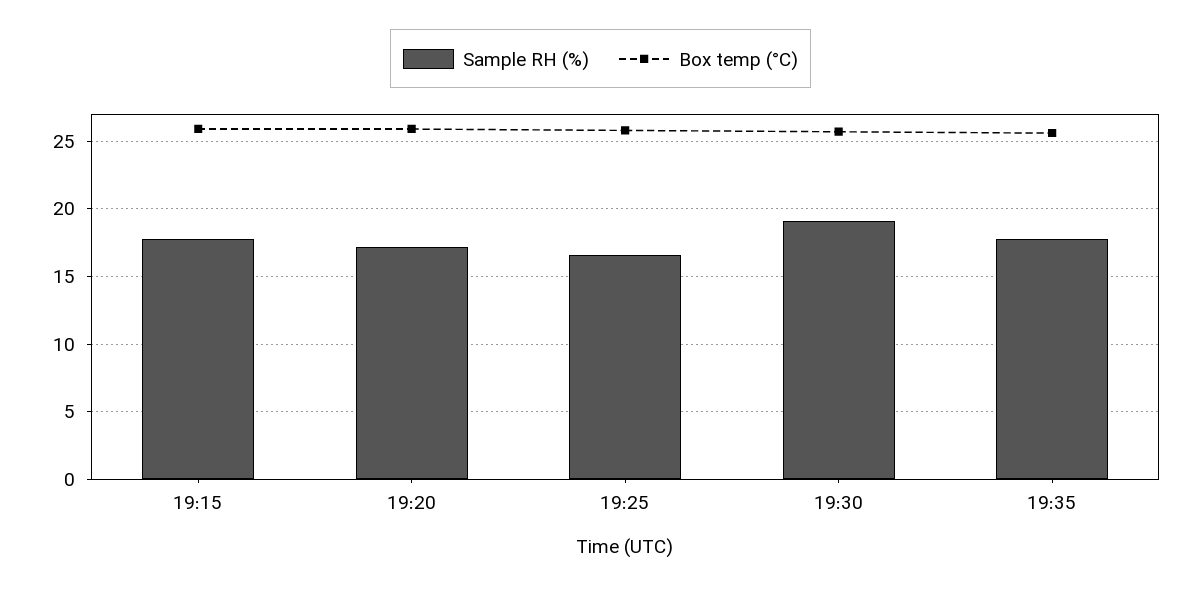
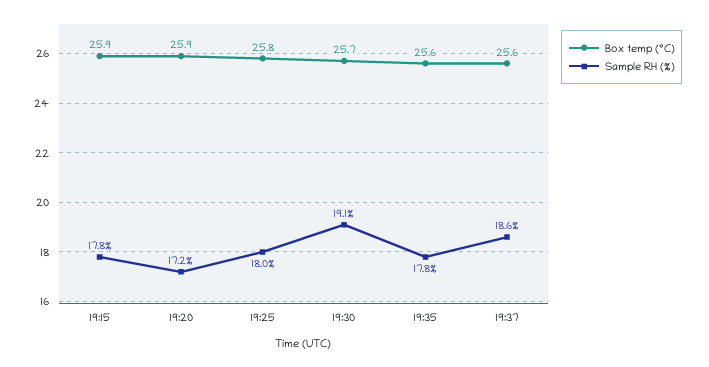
Sample RH (%), 19:25: 16.5 -> 18
Box temp (°C), 19:37: none -> 25.6
Sample RH (%), 19:37: none -> 18.6

